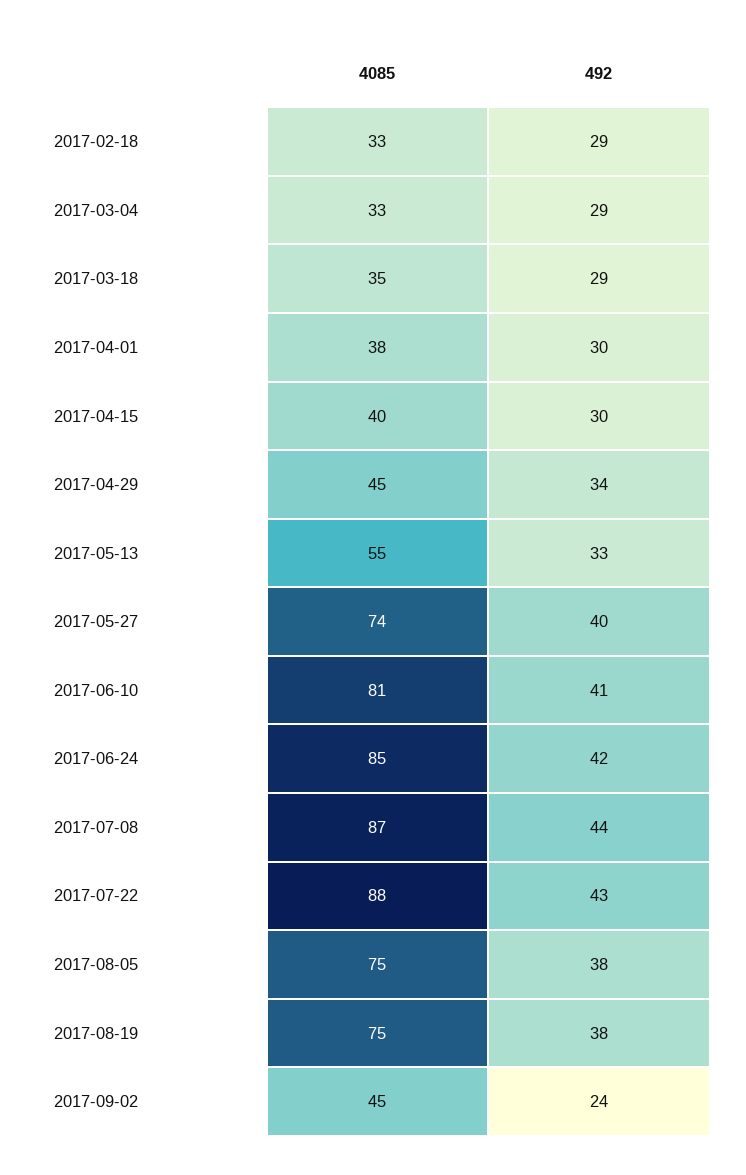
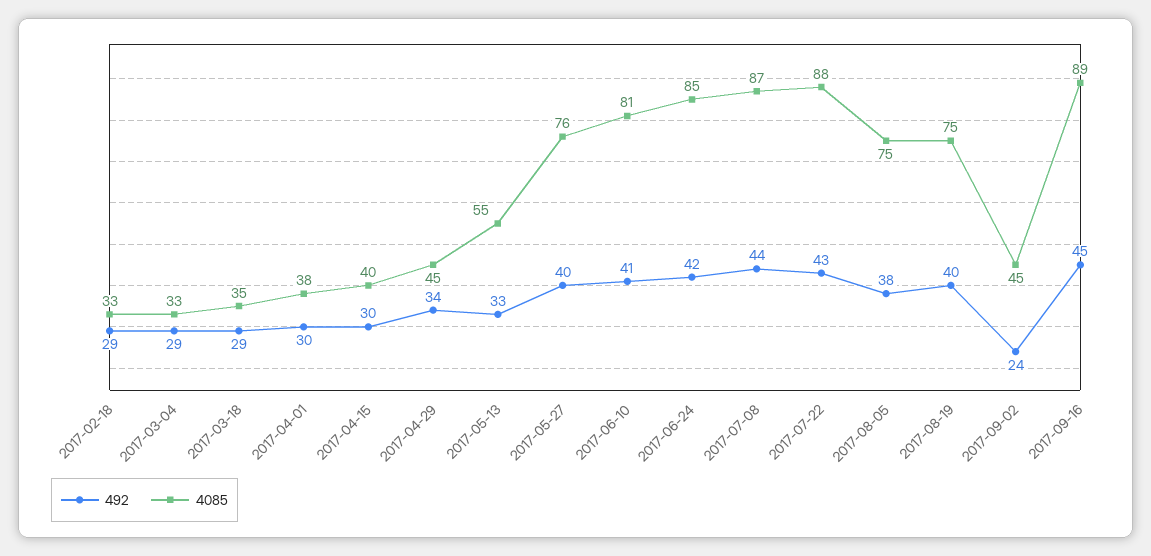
4085, 2017-05-27: 74 -> 76
492, 2017-08-19: 38 -> 40
492, 2017-09-16: none -> 45
4085, 2017-09-16: none -> 89

